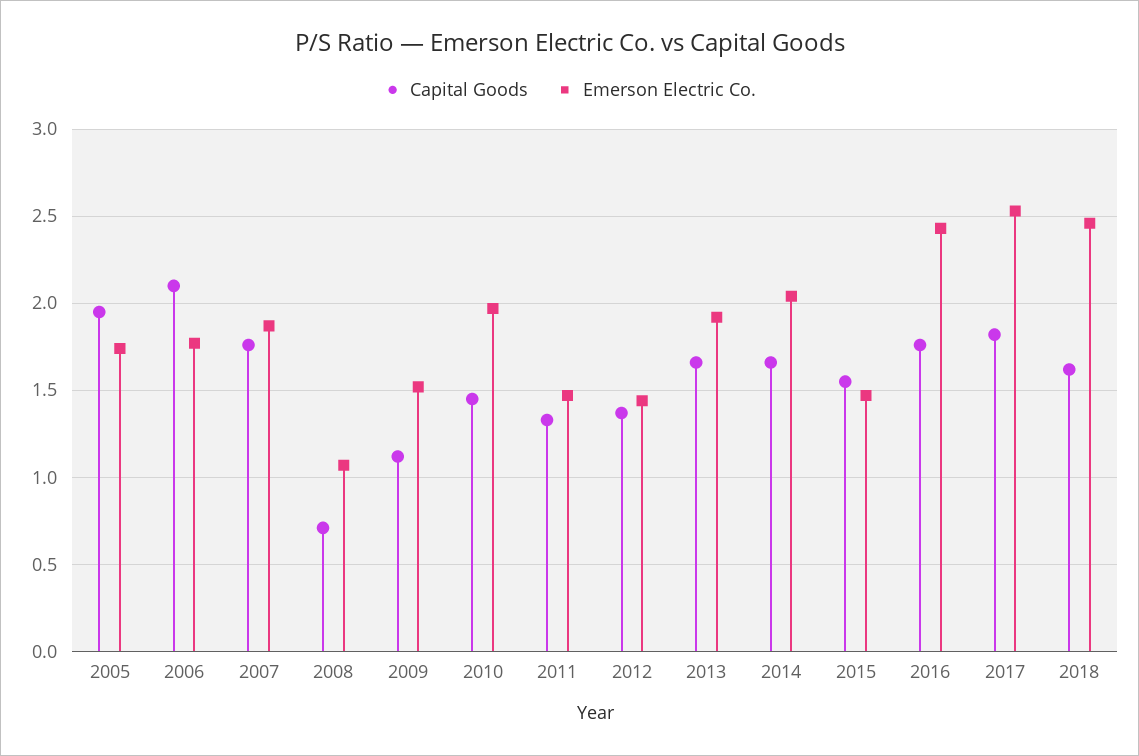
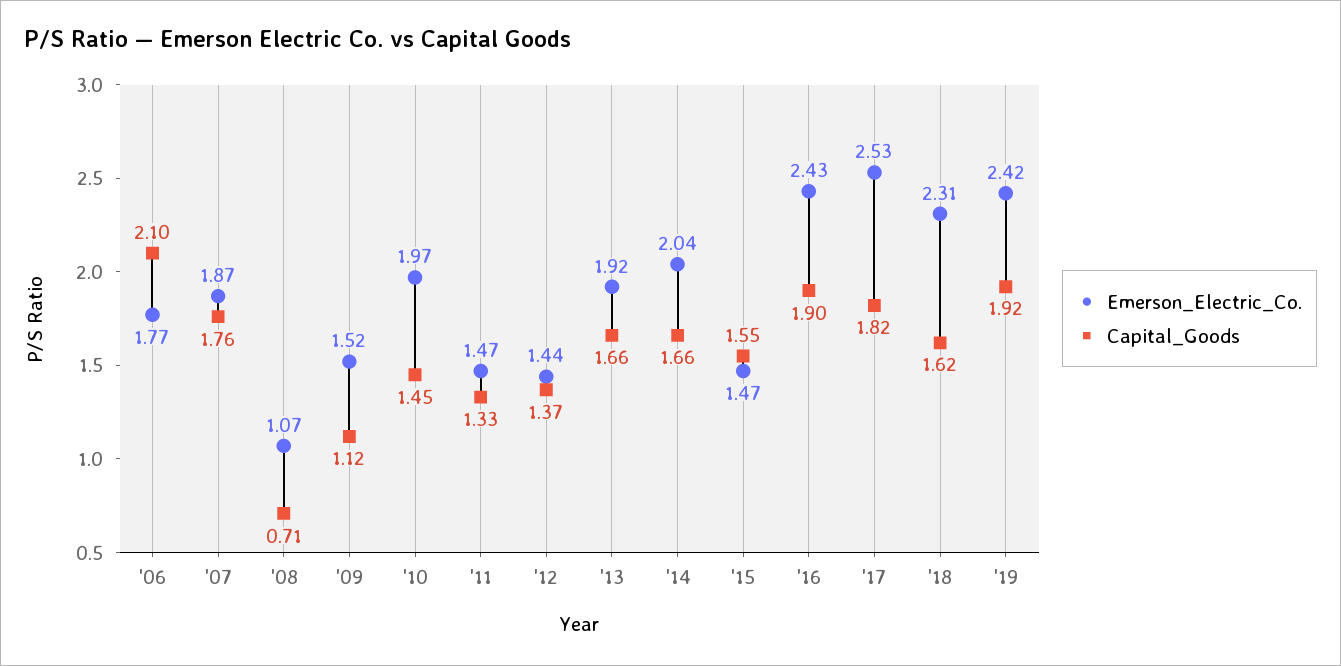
Capital Goods, 2005: 1.95 -> none
Emerson Electric Co., 2005: 1.75 -> none
Capital Goods, 2016: 1.75 -> 1.9
Emerson Electric Co., 2018: 2.45 -> 2.31
Emerson Electric Co., '19: none -> 2.42
Capital Goods, '19: none -> 1.92

